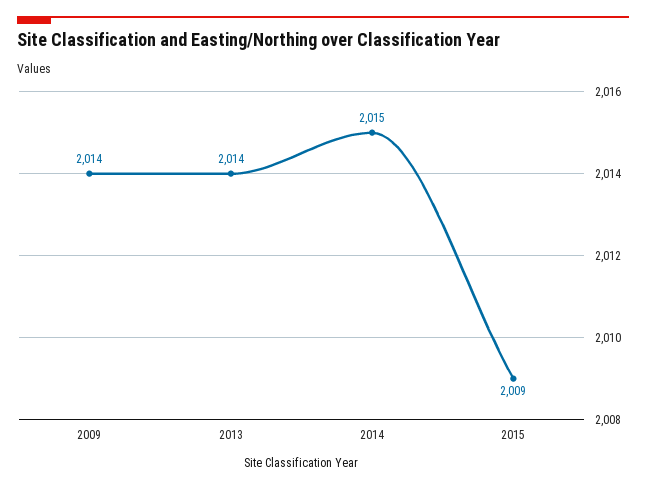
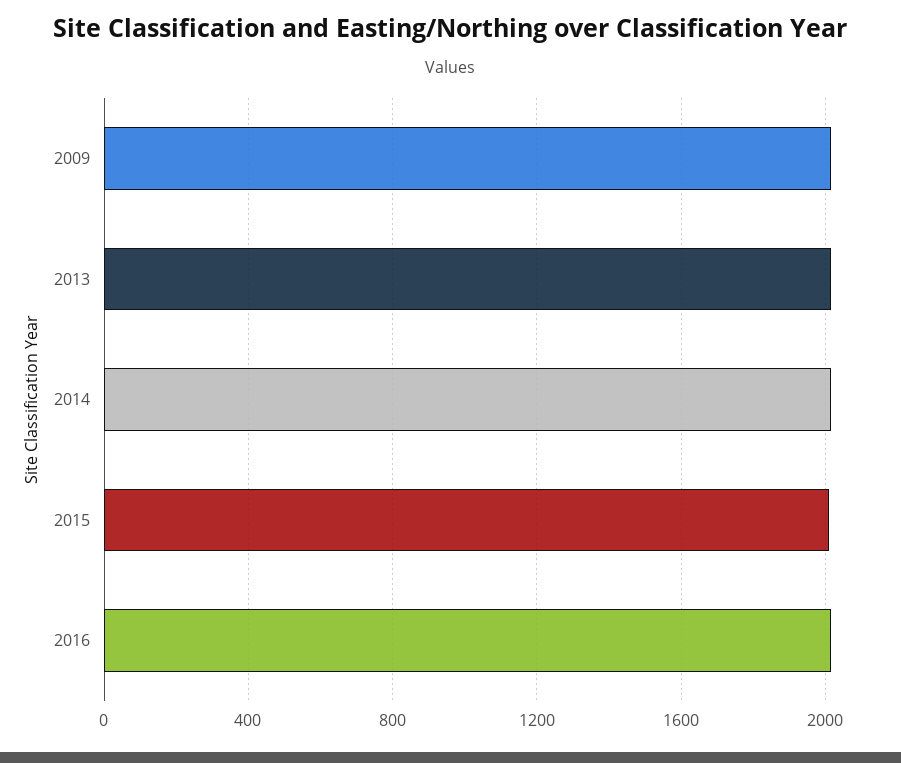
2016: none -> 2000

